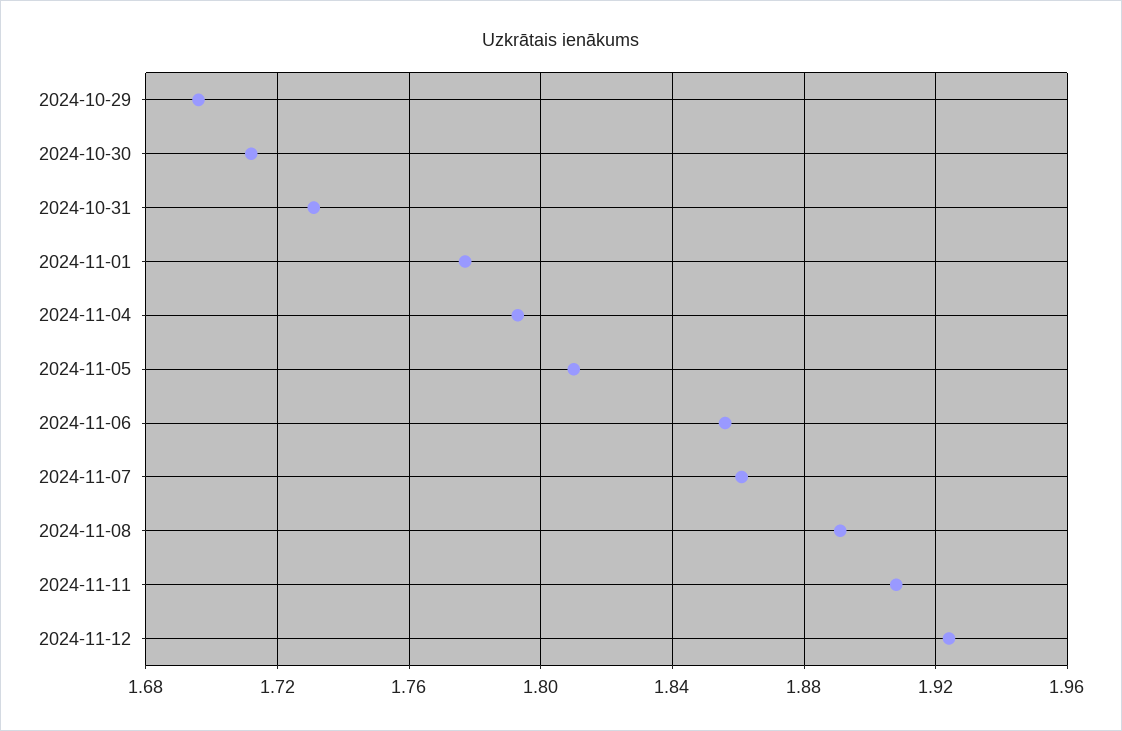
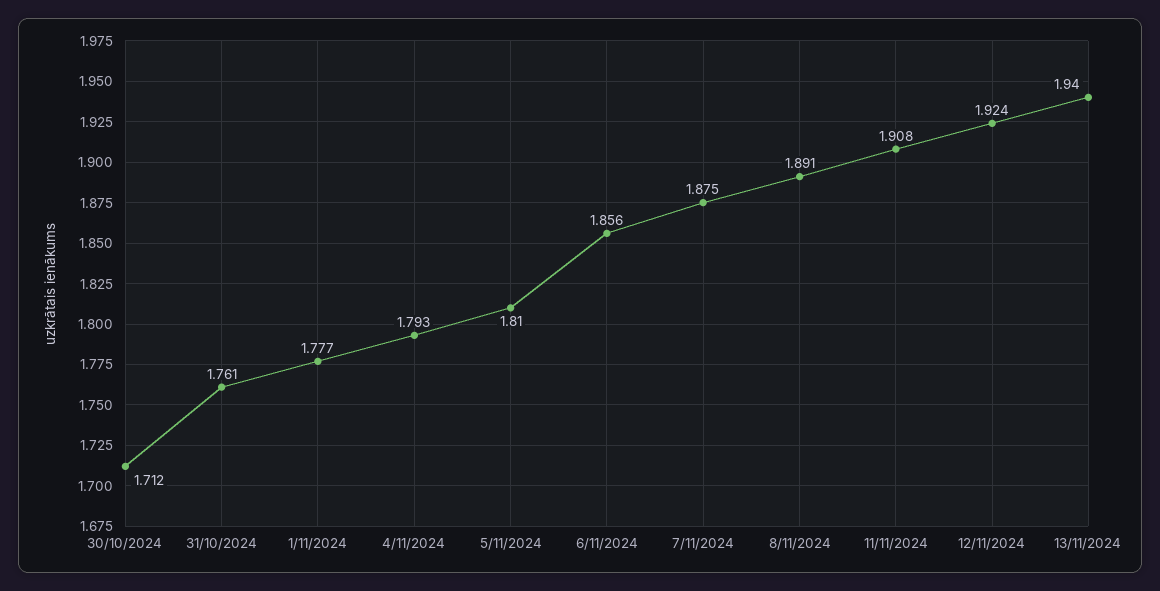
2024-10-29: 1.695 -> none
2024-10-31: 1.73 -> 1.761
2024-11-07: 1.86 -> 1.875
13/11/2024: none -> 1.94

